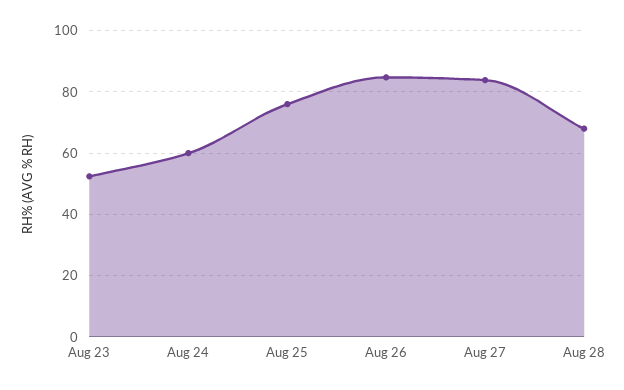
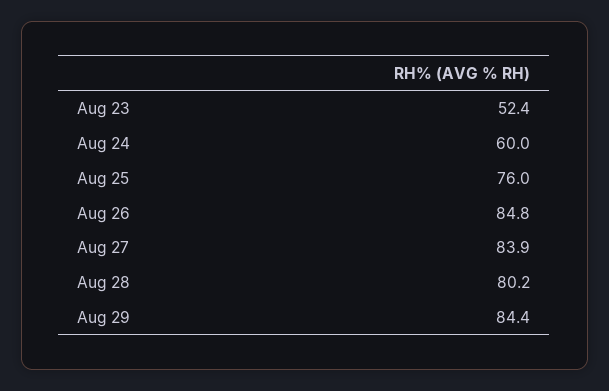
Aug 28: 68 -> 80.2
Aug 29: none -> 84.4

